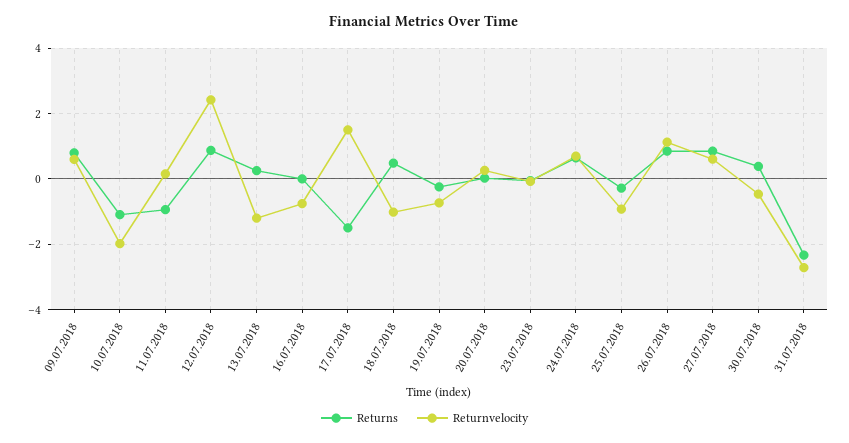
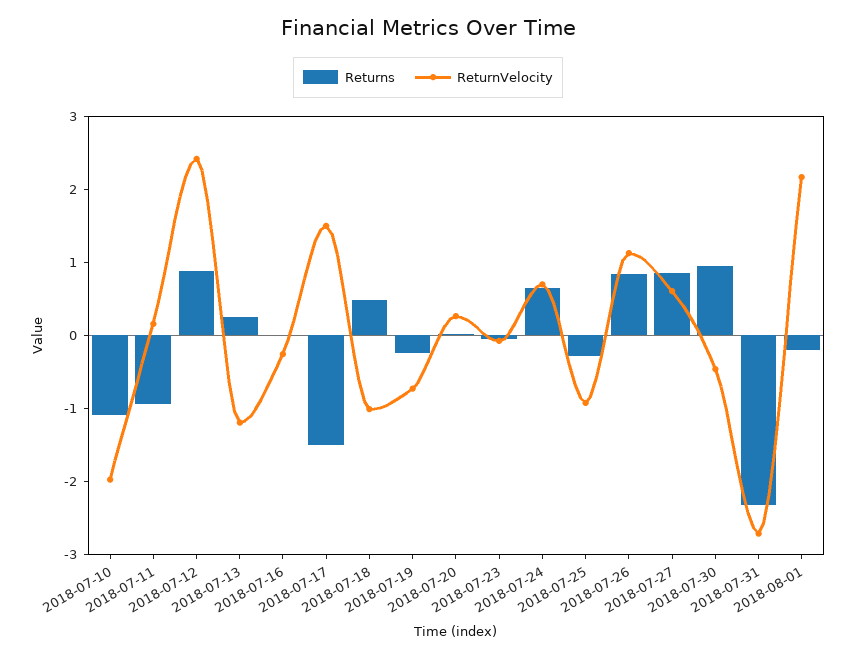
Returns, 09.07.2018: 0.8 -> none
Returnvelocity, 09.07.2018: 0.6 -> none
Returnvelocity, 16.07.2018: -0.8 -> -0.2
Returns, 30.07.2018: 0.4 -> 1
Returns, 2018-08-01: none -> -0.2
Returnvelocity, 2018-08-01: none -> 2.2

